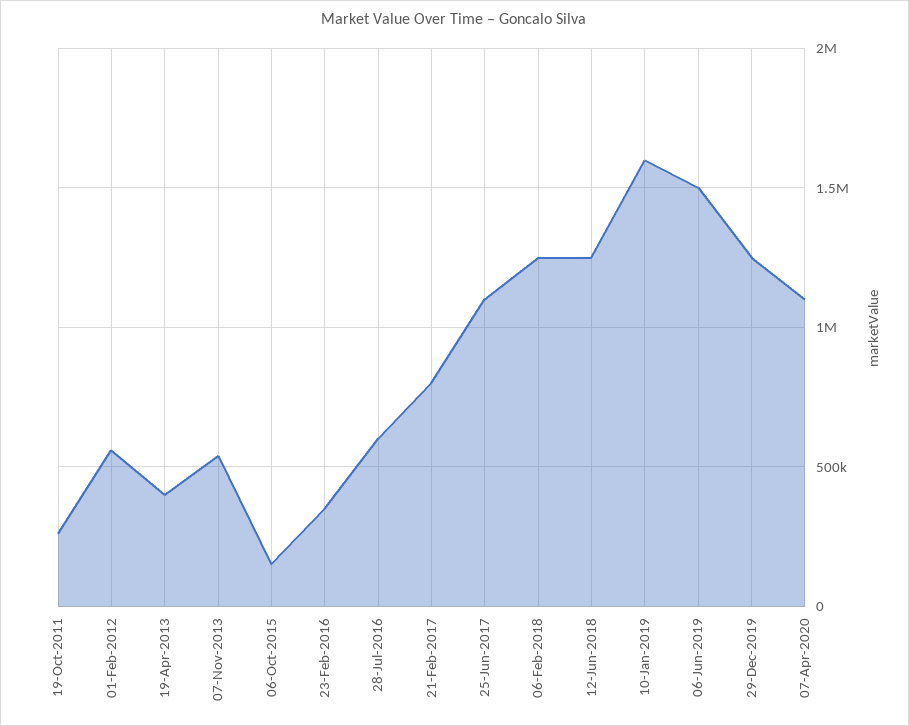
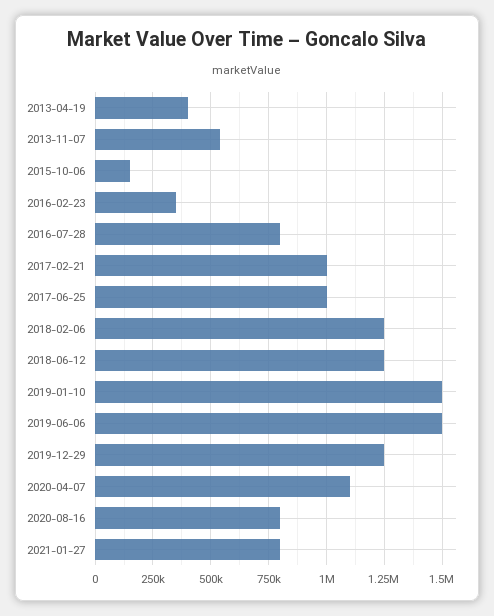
19-Oct-2011: 250000 -> none
01-Feb-2012: 550000 -> none
28-Jul-2016: 600000 -> 800000
21-Feb-2017: 800000 -> 1000000
25-Jun-2017: 1100000 -> 1000000
10-Jan-2019: 1600000 -> 1500000
2020-08-16: none -> 800000
2021-01-27: none -> 800000

